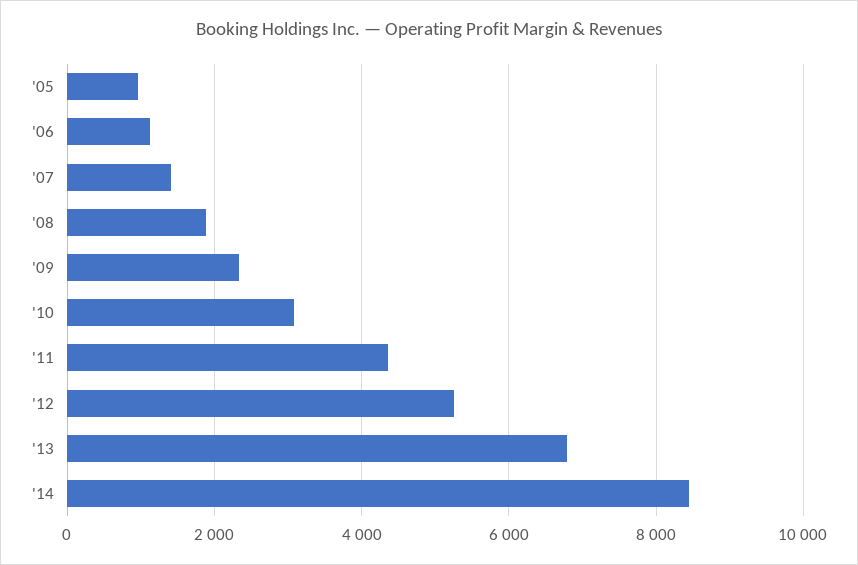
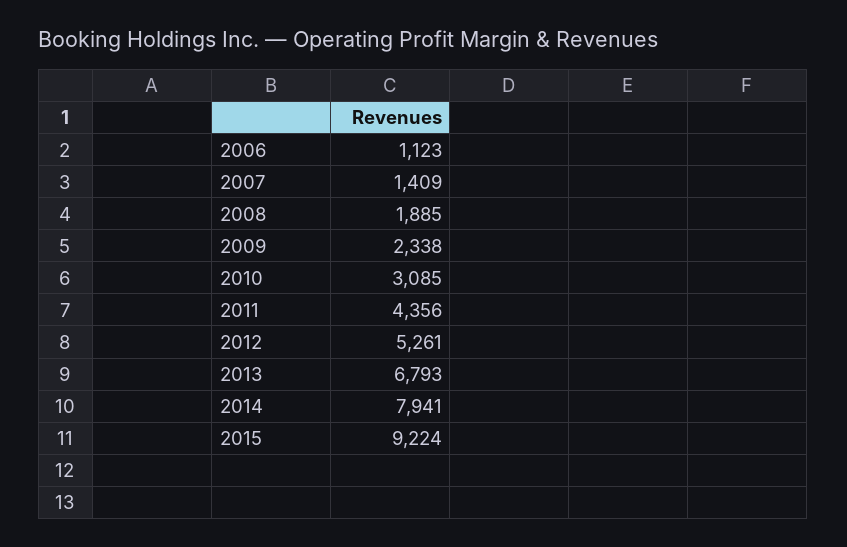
'05: 1000 -> none
'14: 8400 -> 7941
2015: none -> 9224

